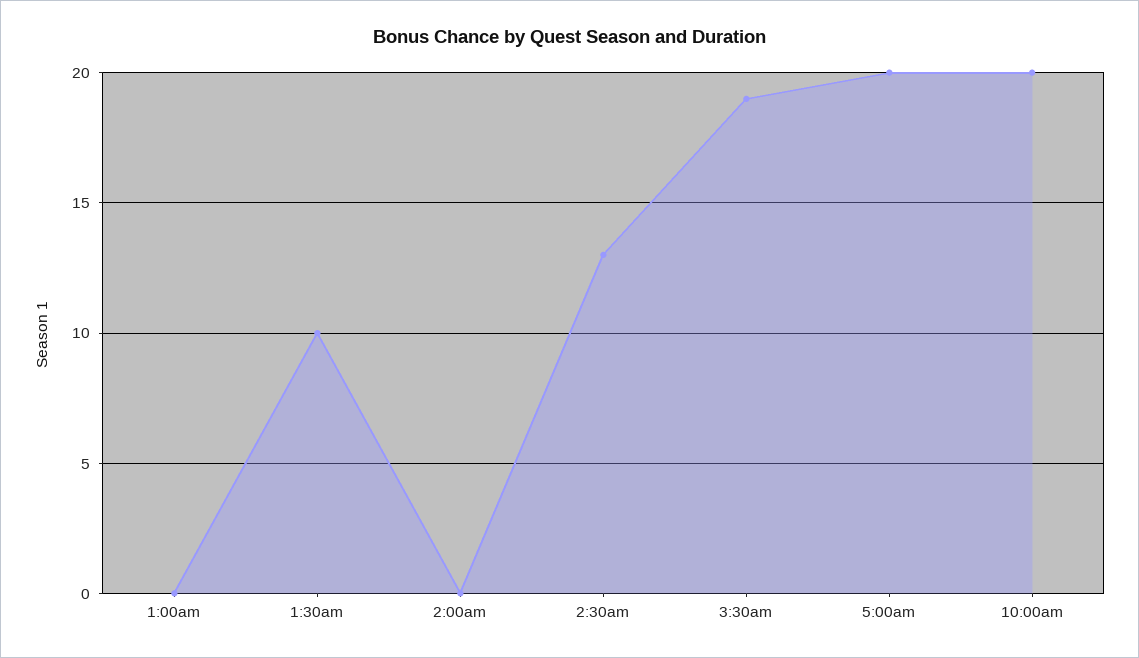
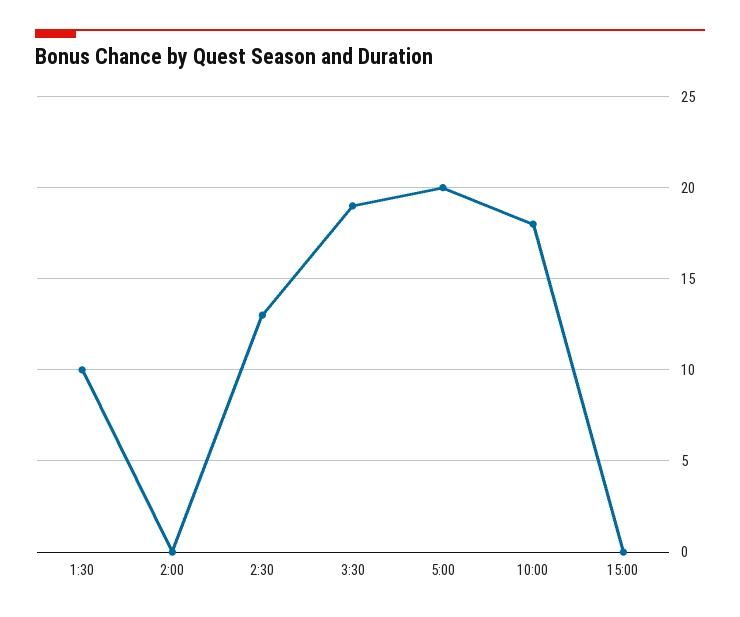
1:00am: 0 -> none
10:00am: 20 -> 18
15:00: none -> 0

